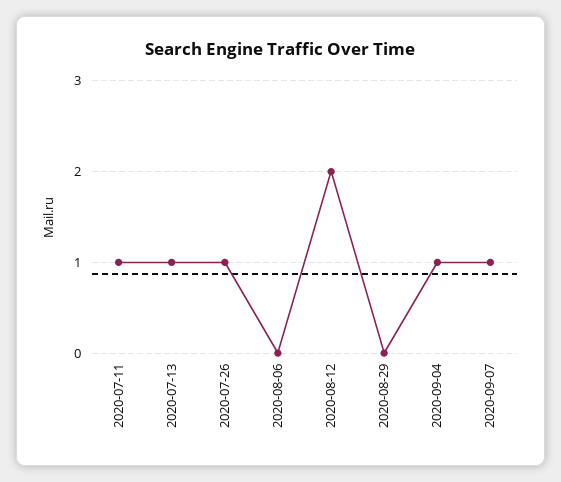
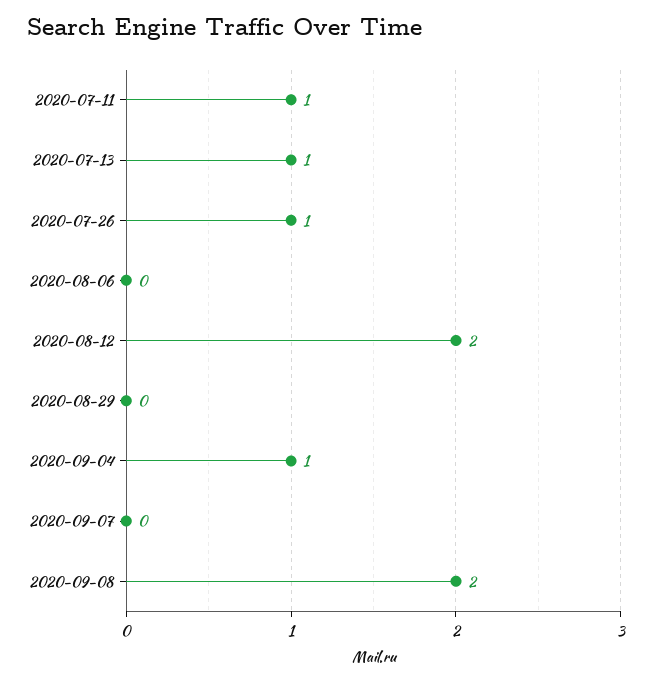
2020-09-07: 1 -> 0
2020-09-08: none -> 2

